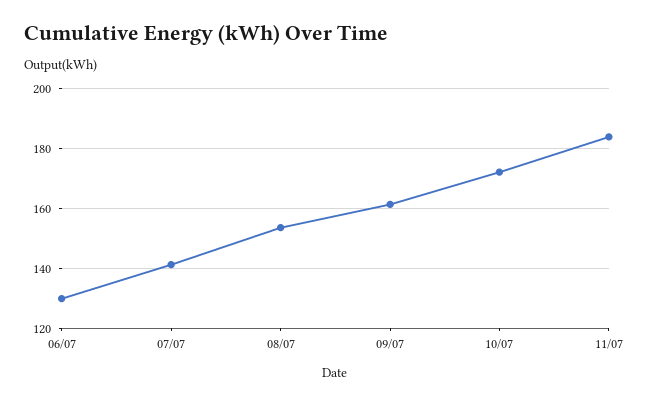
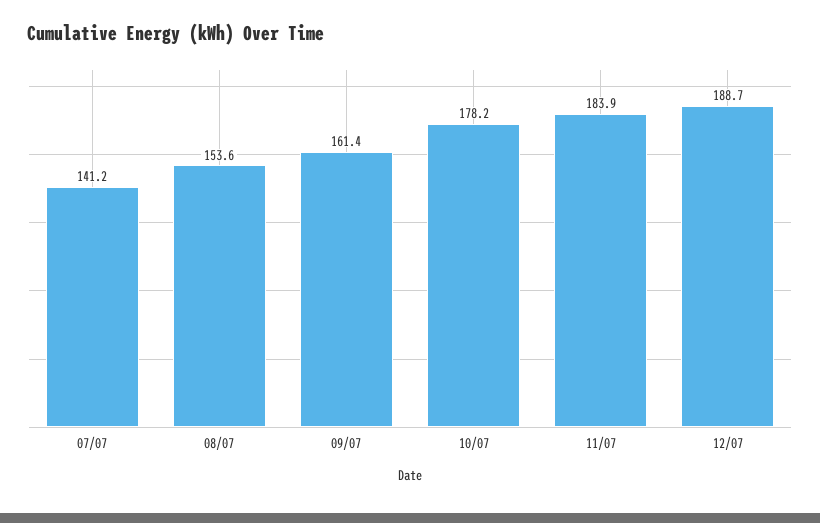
06/07: 130 -> none
10/07: 172.5 -> 178.2
12/07: none -> 188.7

